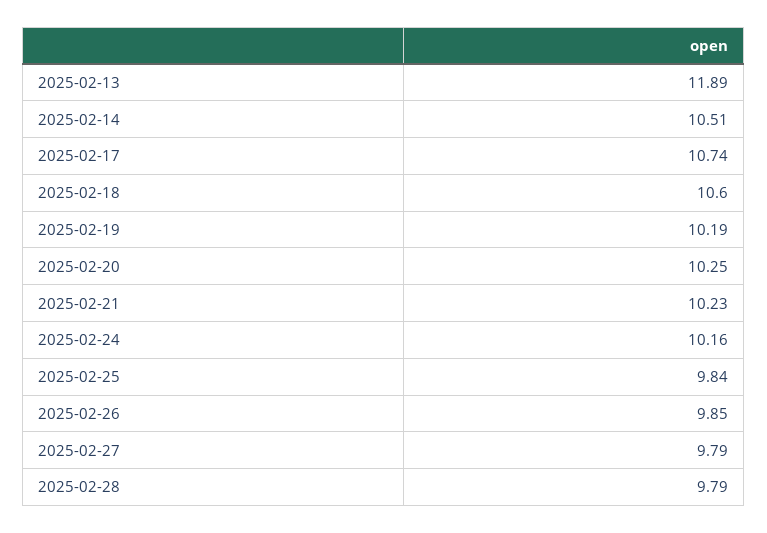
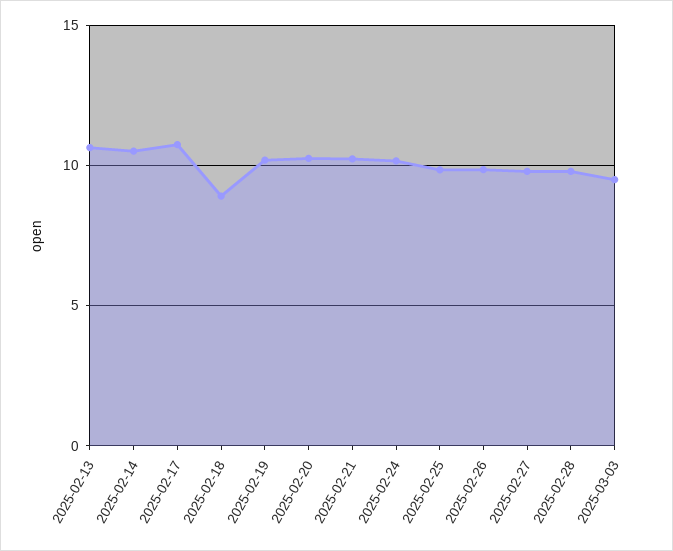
2025-02-13: 11.89 -> 10.5
2025-02-18: 10.6 -> 9
2025-03-03: none -> 9.5

